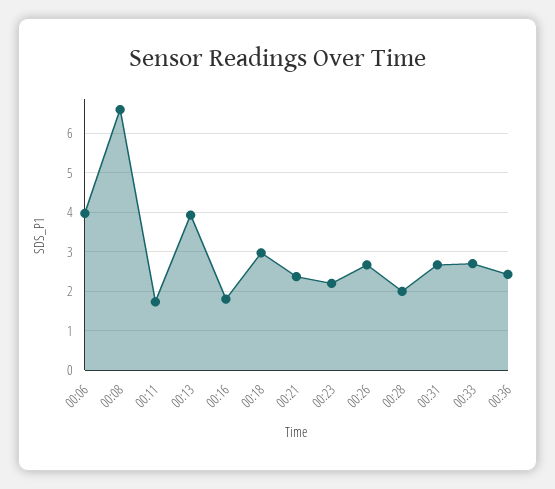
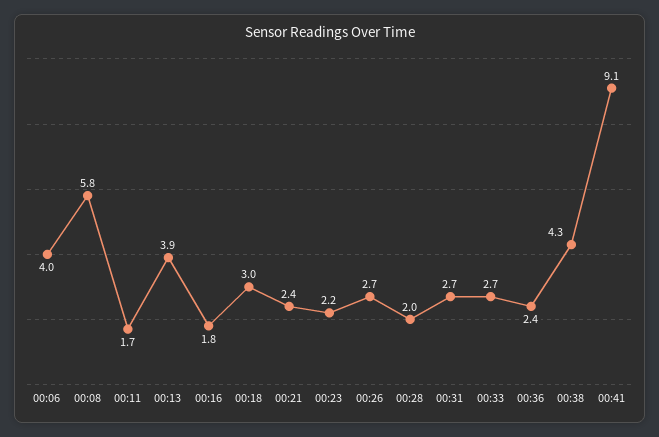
00:08: 6.6 -> 5.8
00:38: none -> 4.3
00:41: none -> 9.1

